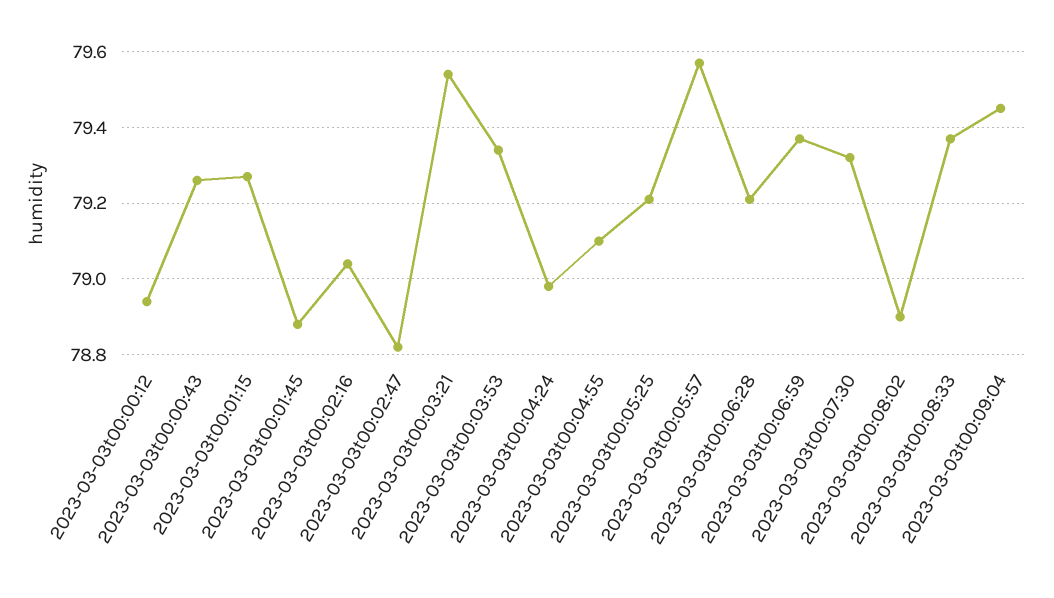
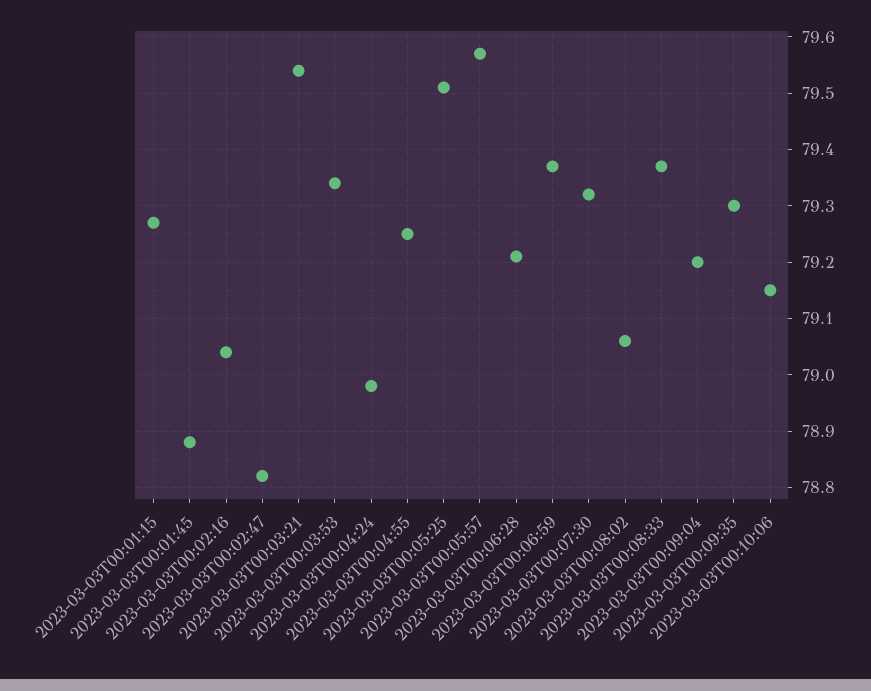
2023-03-03t00:00:12: 78.95 -> none
2023-03-03t00:00:43: 79.25 -> none
2023-03-03t00:04:55: 79.1 -> 79.25
2023-03-03t00:05:25: 79.2 -> 79.5
2023-03-03t00:08:02: 78.9 -> 79.05
2023-03-03t00:09:04: 79.45 -> 79.2
2023-03-03T00:09:35: none -> 79.3
2023-03-03T00:10:06: none -> 79.15

